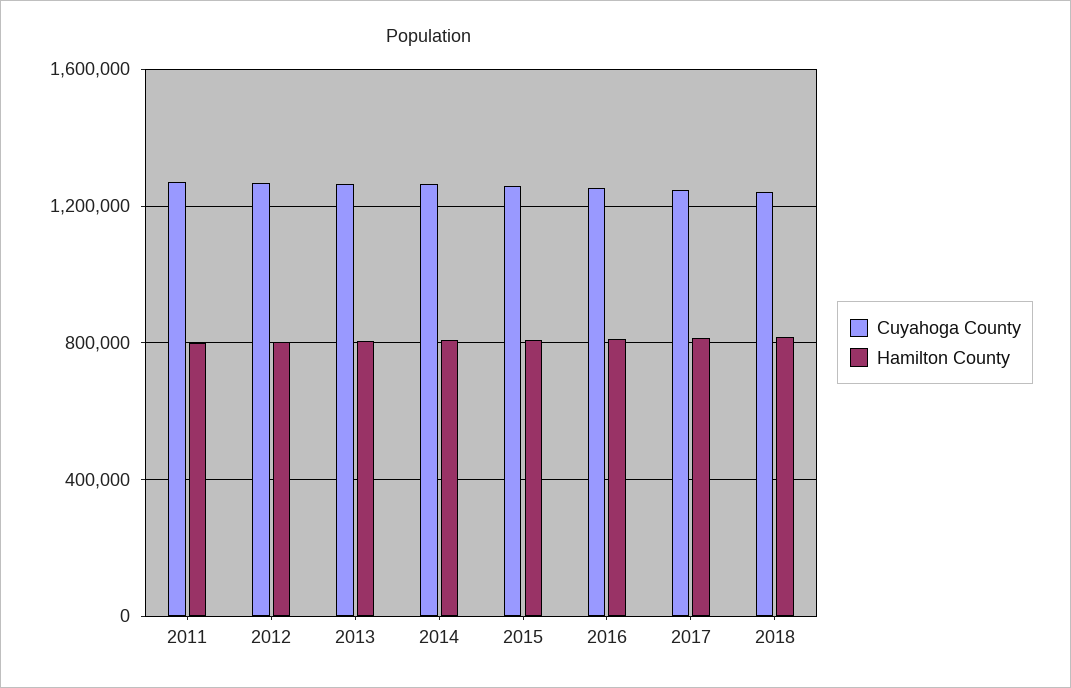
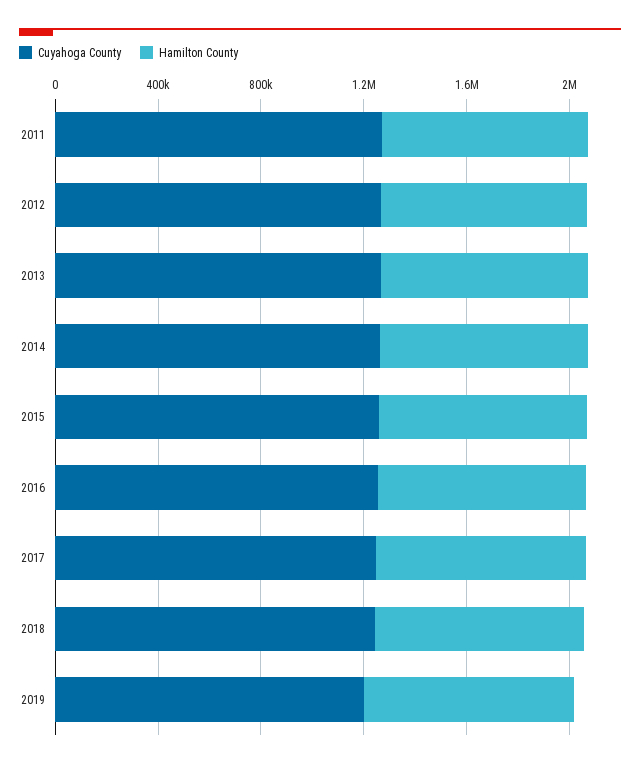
Cuyahoga County, 2019: none -> 1200000
Hamilton County, 2019: none -> 800000

